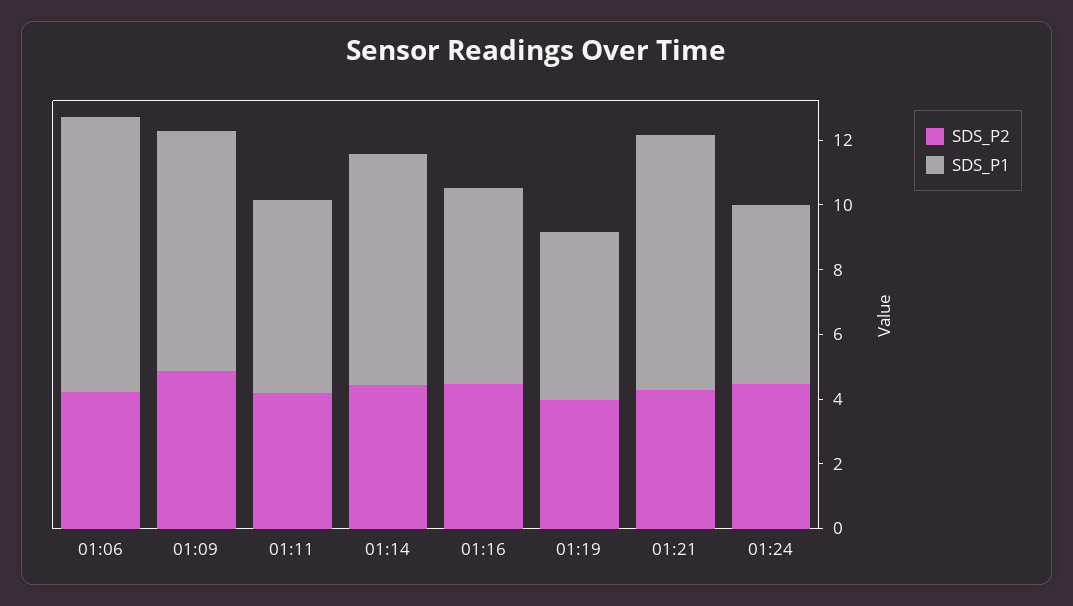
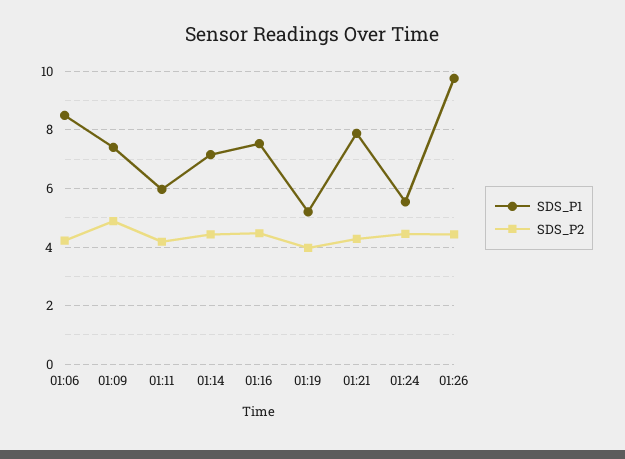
SDS_P1, 01:16: 6 -> 7.5
SDS_P1, 01:26: none -> 9.75
SDS_P2, 01:26: none -> 4.5

